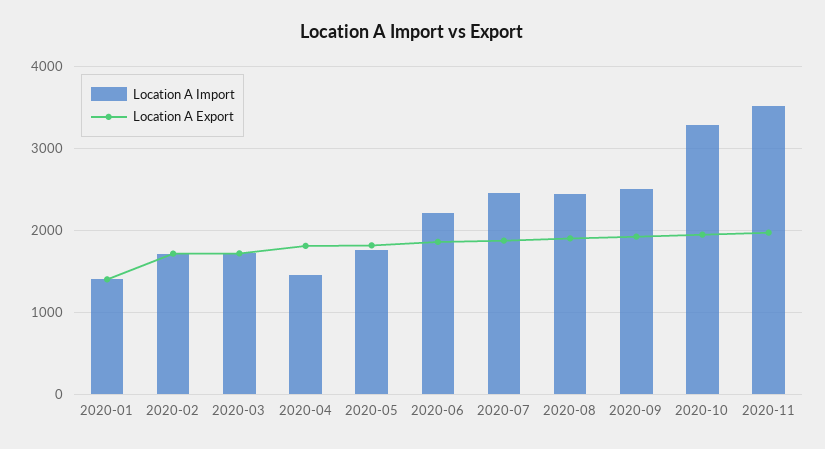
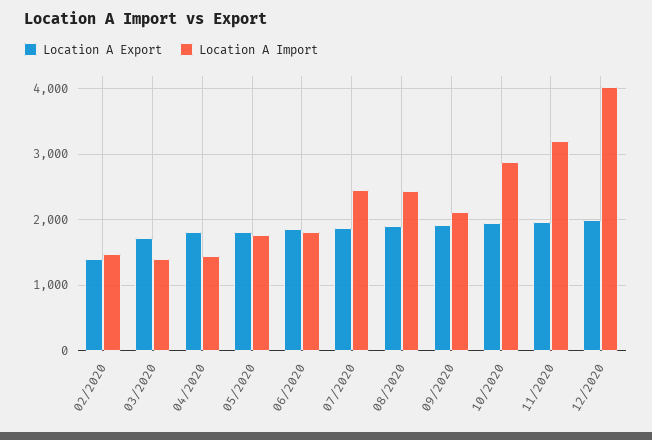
Location A Import, 2020-01: 1400 -> none
Location A Export, 2020-01: 1400 -> none
Location A Import, 2020-02: 1700 -> 1500
Location A Export, 2020-02: 1700 -> 1400
Location A Import, 2020-03: 1700 -> 1400
Location A Import, 2020-06: 2200 -> 1800
Location A Import, 2020-09: 2500 -> 2100
Location A Import, 2020-10: 3300 -> 2900
Location A Import, 2020-11: 3500 -> 3200
Location A Export, 12/2020: none -> 2000
Location A Import, 12/2020: none -> 4000

